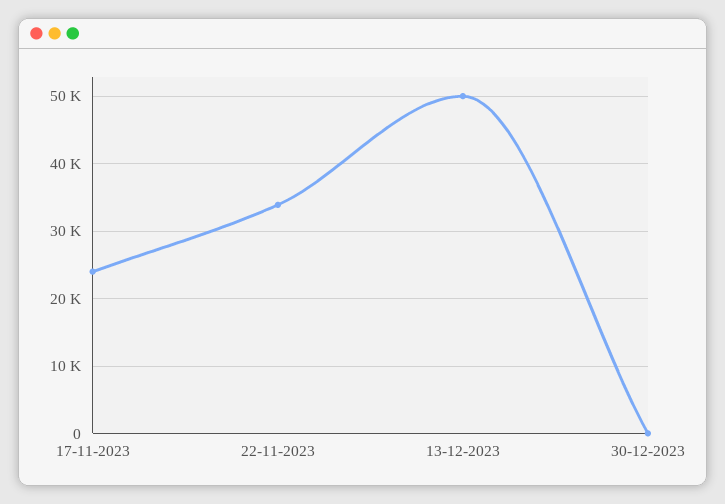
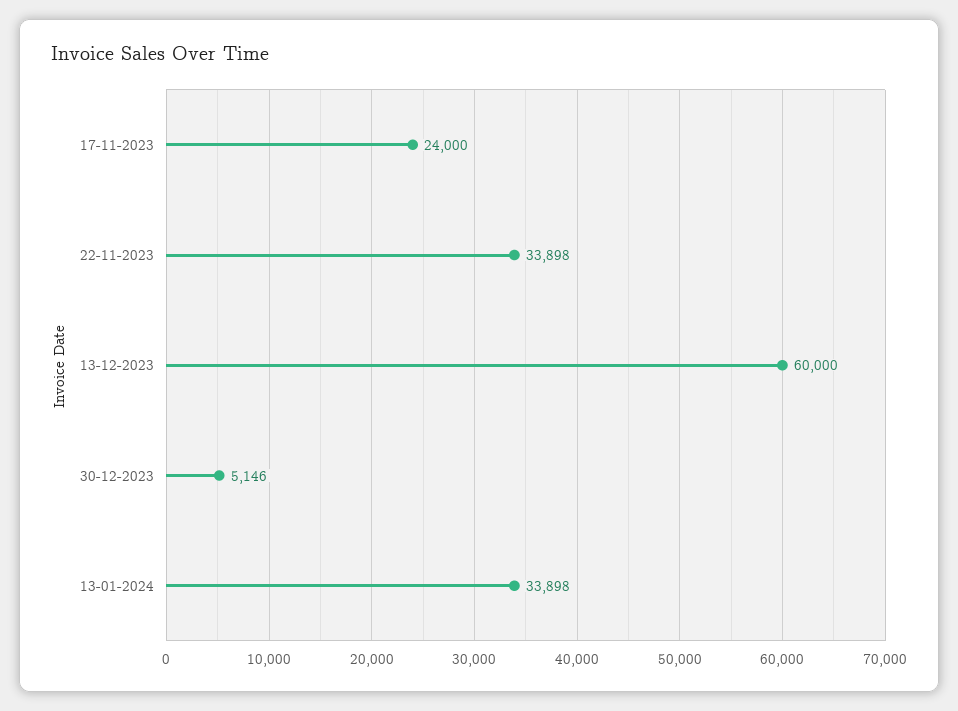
13-12-2023: 50000 -> 60000
30-12-2023: 0 -> 5146
13-01-2024: none -> 33898

